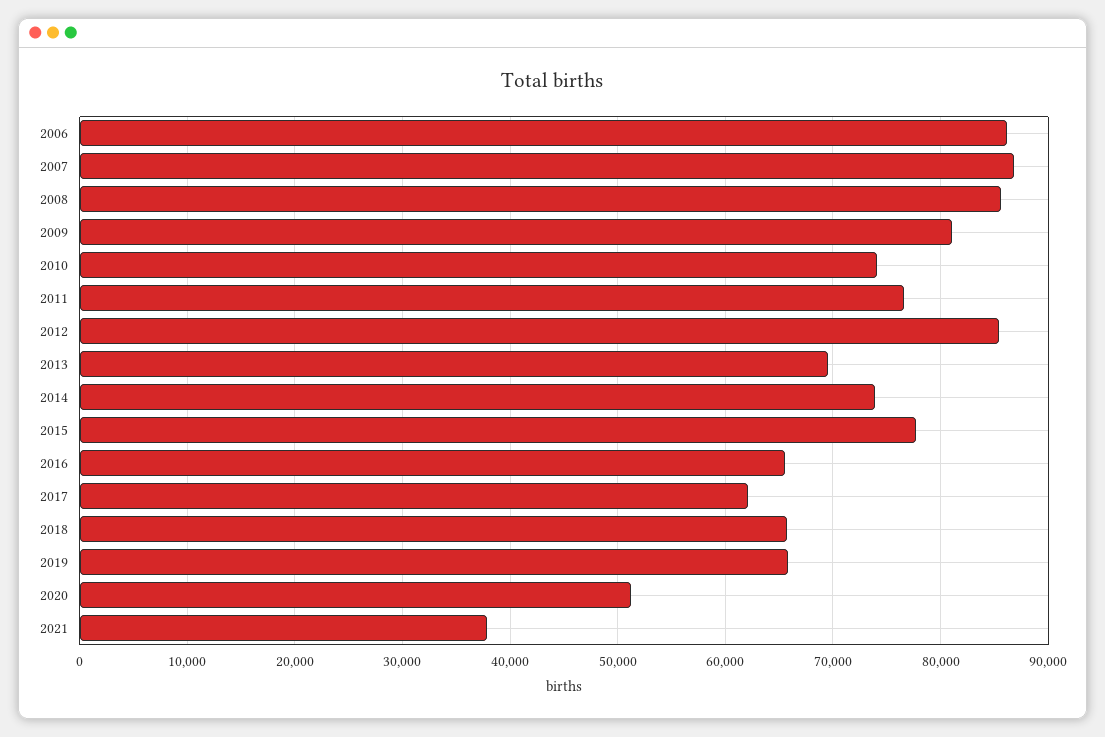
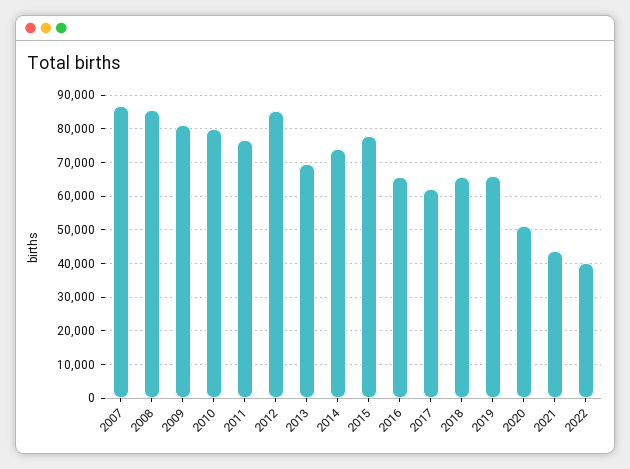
2006: 86000 -> none
2010: 74000 -> 80000
2021: 38000 -> 44000
2022: none -> 40000

